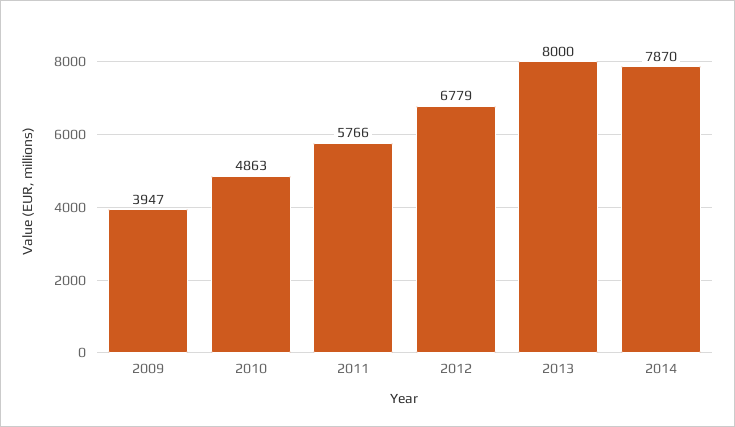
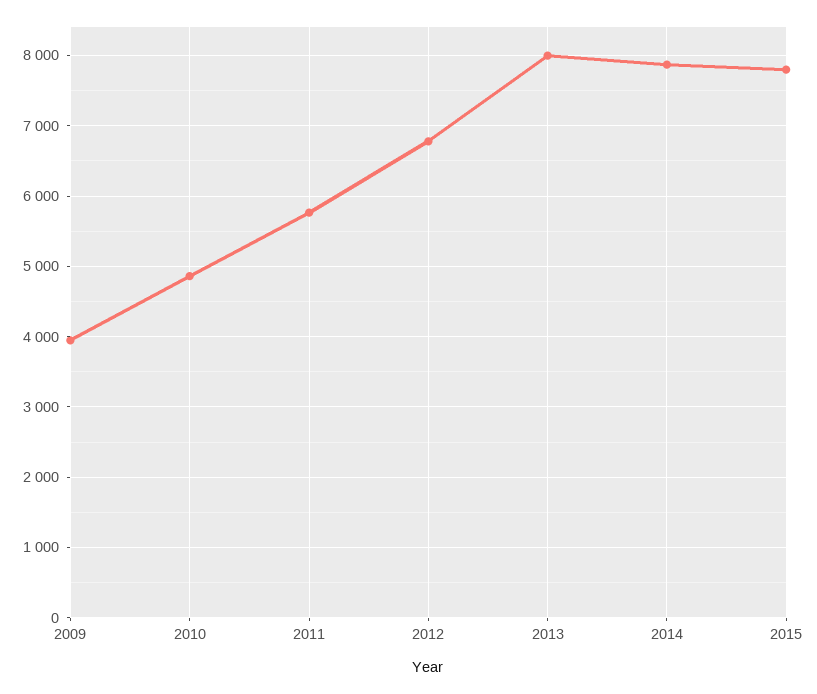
2015: none -> 7800

